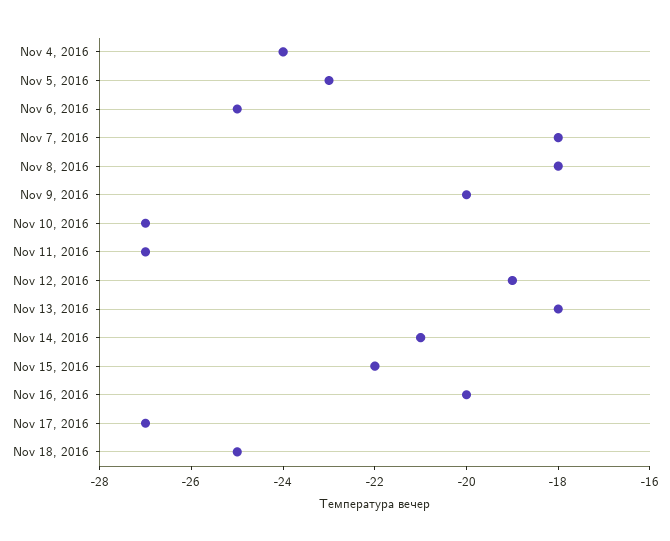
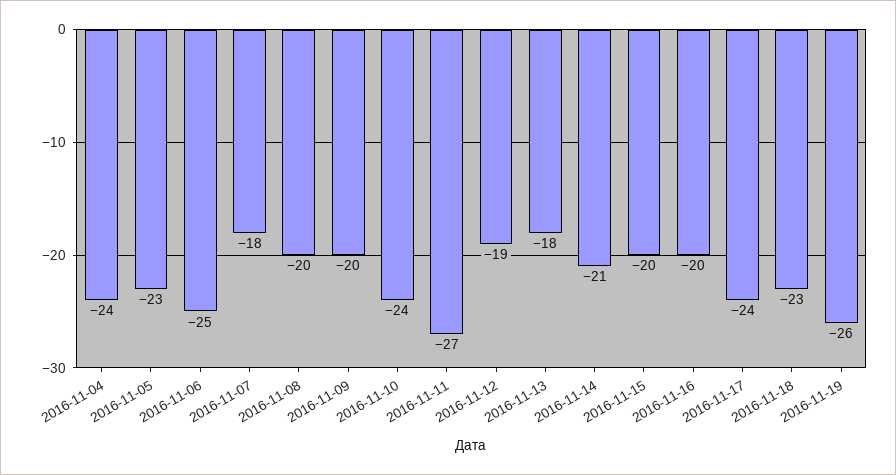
Nov 8, 2016: -18 -> -20
Nov 10, 2016: -27 -> -24
Nov 15, 2016: -22 -> -20
Nov 17, 2016: -27 -> -24
Nov 18, 2016: -25 -> -23
2016-11-19: none -> -26

